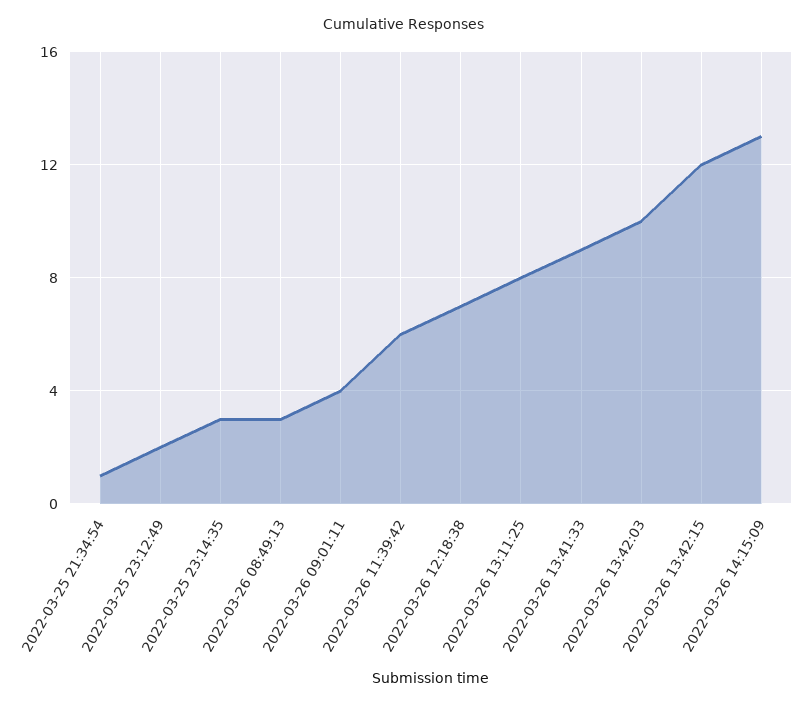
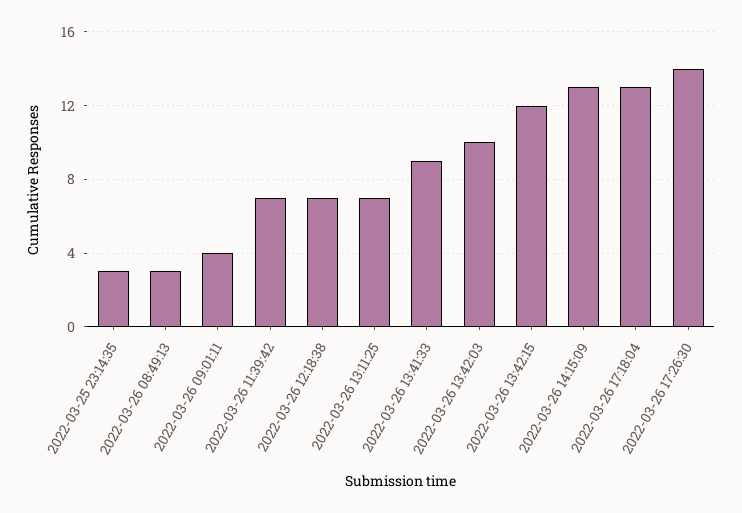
2022-03-25 21:34:54: 1 -> none
2022-03-25 23:12:49: 2 -> none
2022-03-26 11:39:42: 6 -> 7
2022-03-26 13:11:25: 8 -> 7
2022-03-26 17:18:04: none -> 13
2022-03-26 17:26:30: none -> 14

